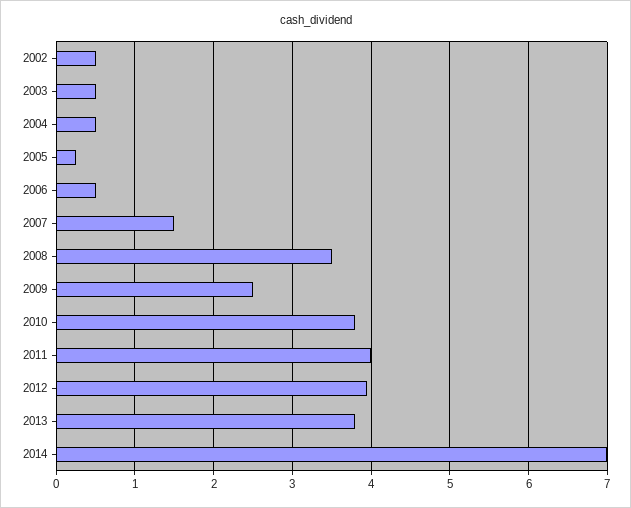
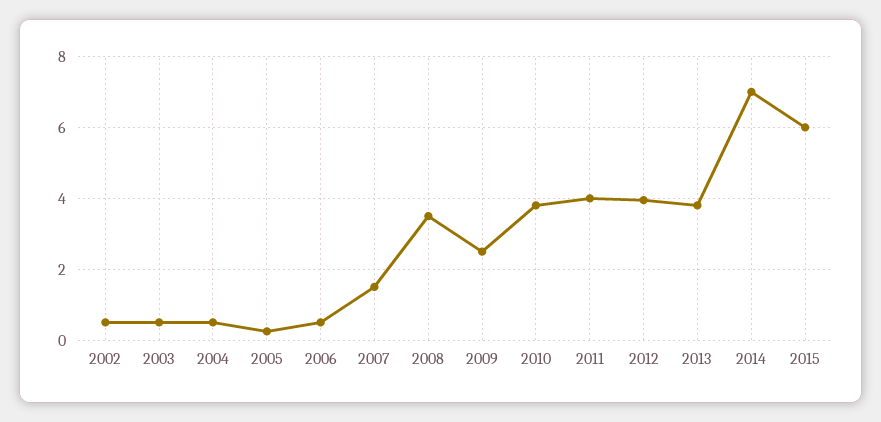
2015: none -> 6

